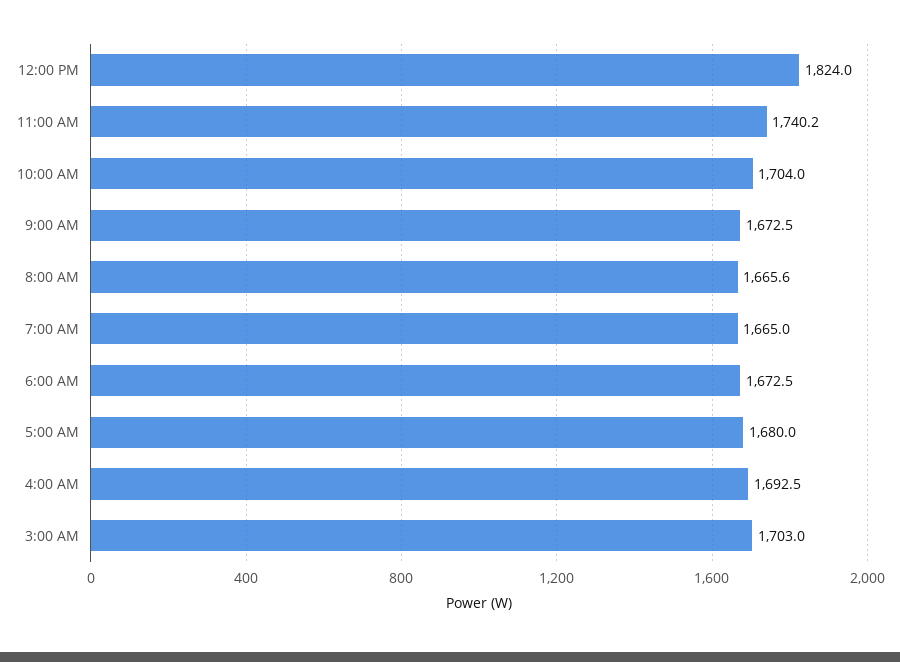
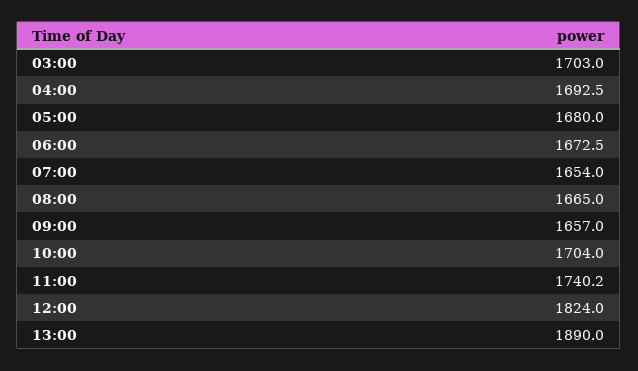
9:00 AM: 1672.5 -> 1657
8:00 AM: 1665.6 -> 1665
7:00 AM: 1665 -> 1654
13:00: none -> 1890

